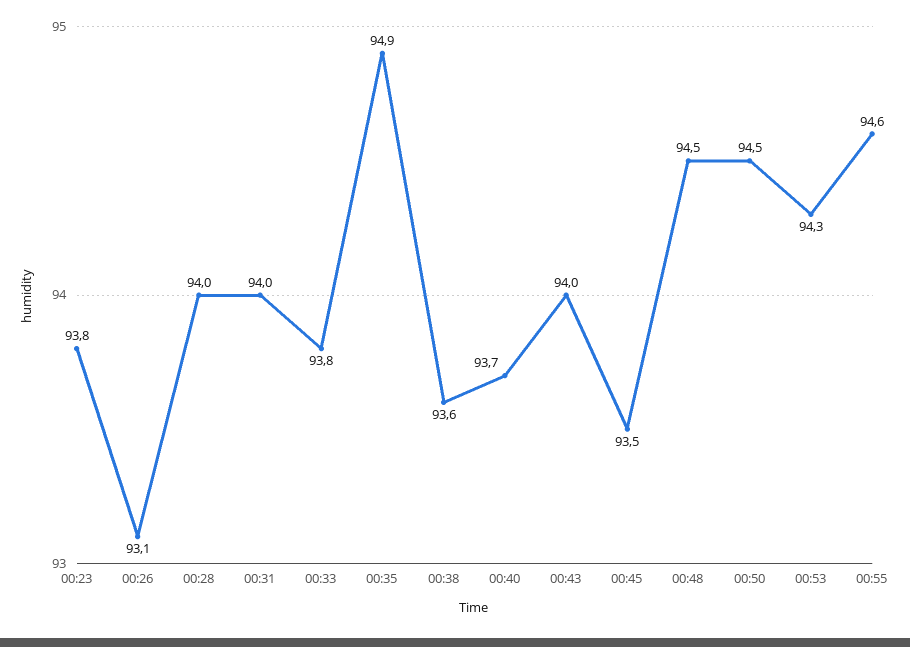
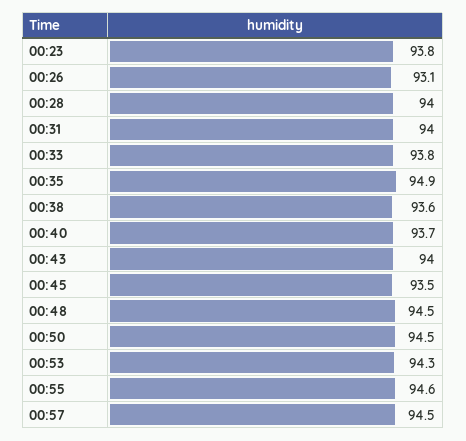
00:57: none -> 94.5

